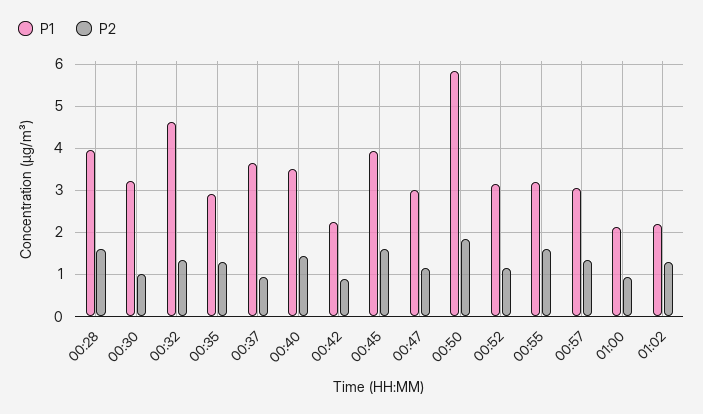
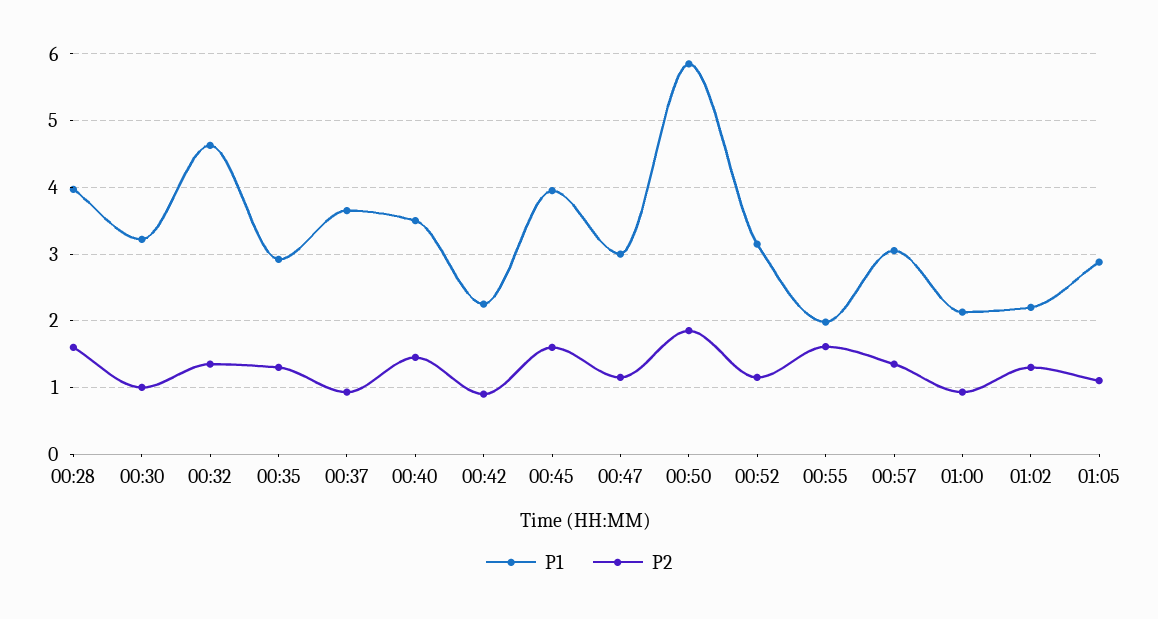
P1, 00:55: 3.2 -> 2
P1, 01:05: none -> 2.9
P2, 01:05: none -> 1.1

